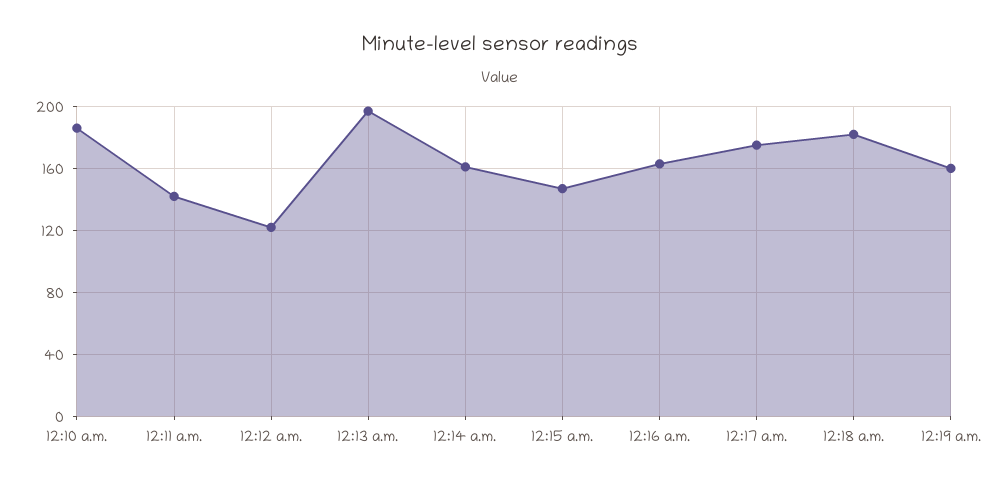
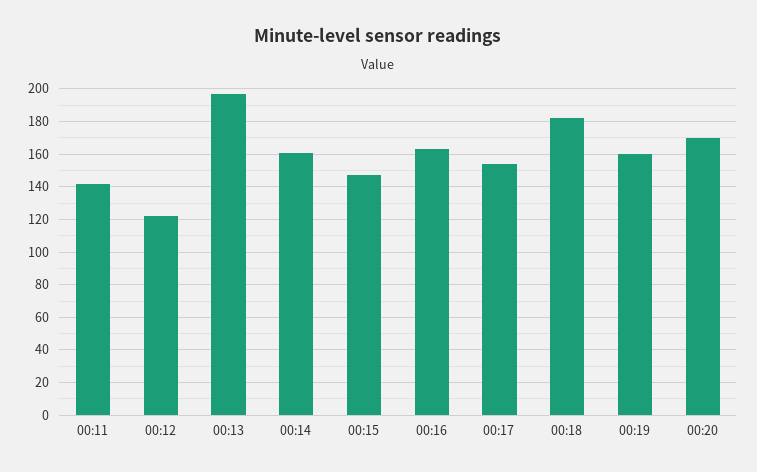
12:10 a.m.: 185 -> none
12:17 a.m.: 175 -> 155
00:20: none -> 170

